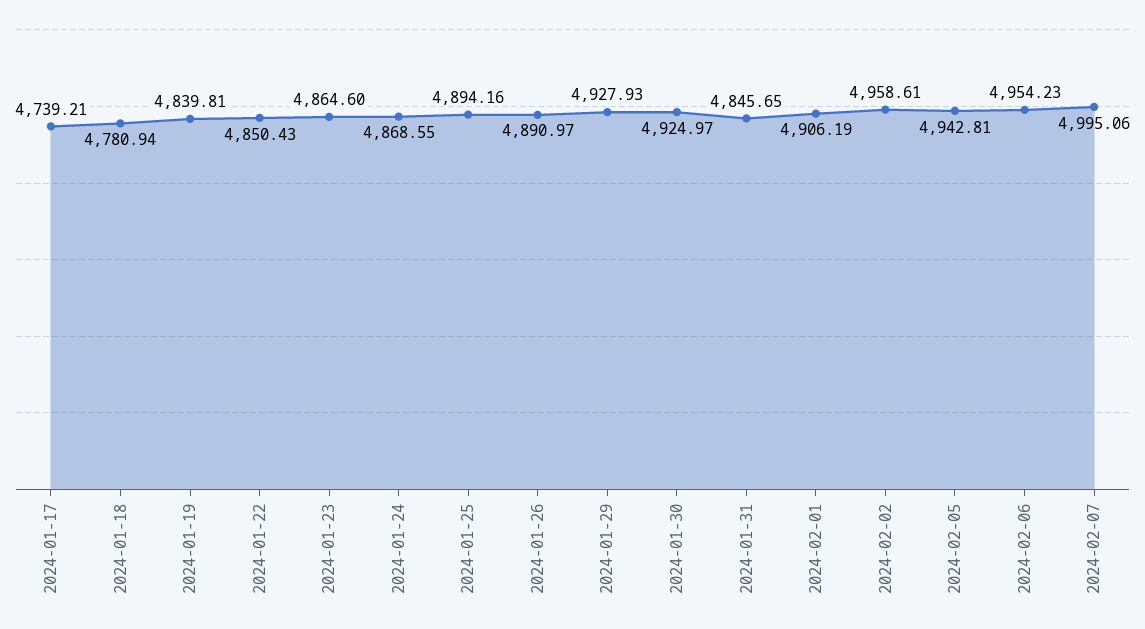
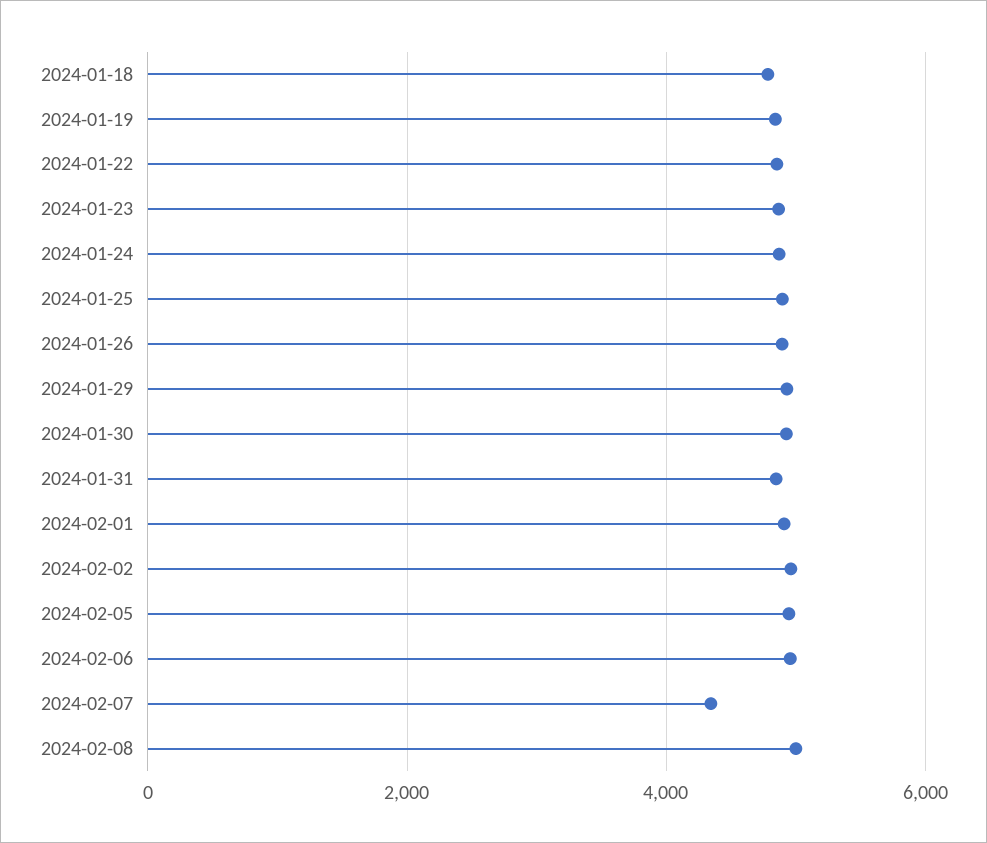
2024-01-17: 4739.21 -> none
2024-02-07: 4995.06 -> 4400
2024-02-08: none -> 5000

